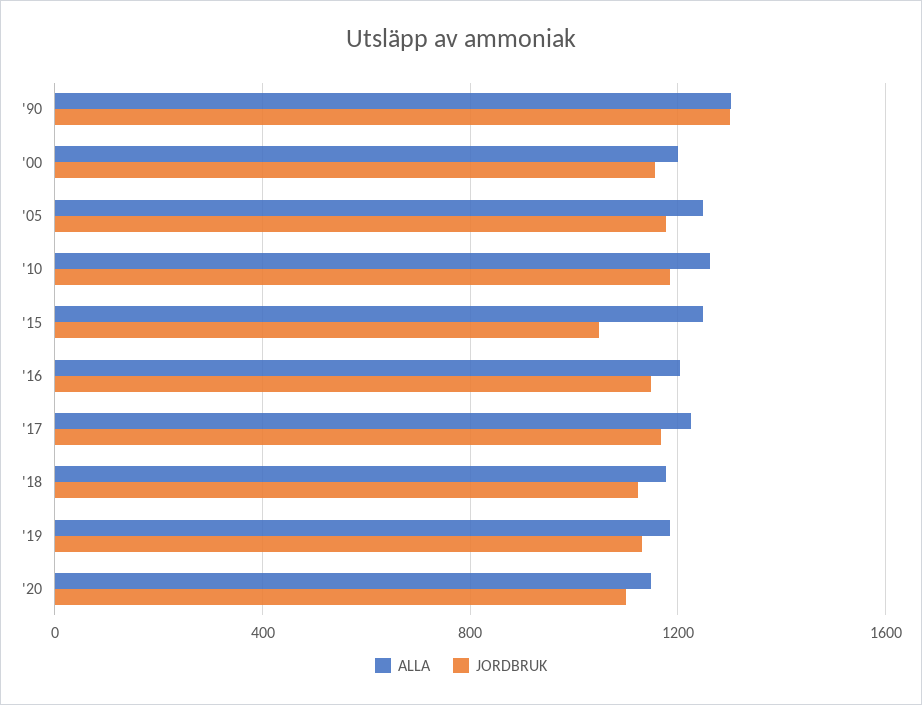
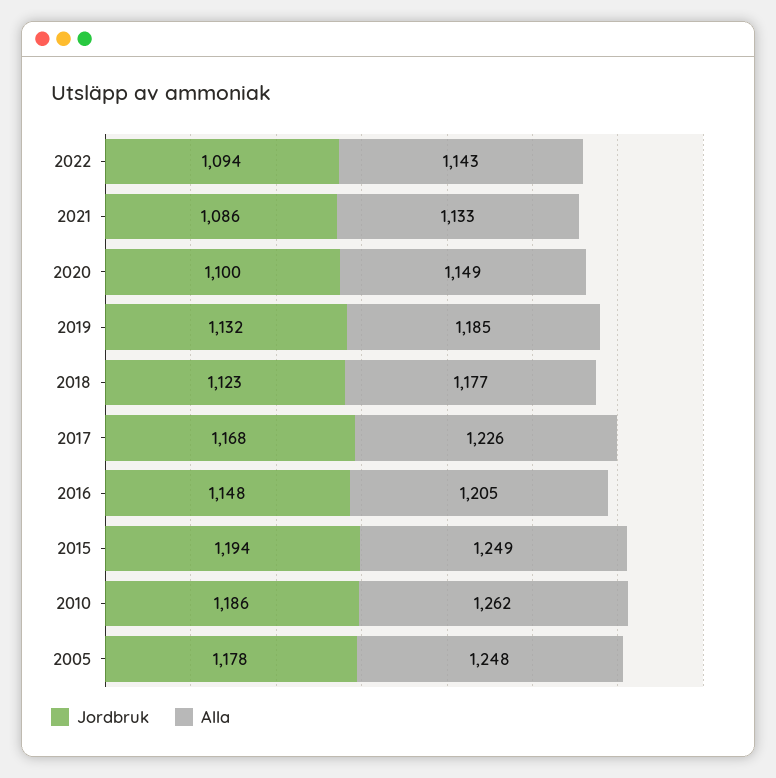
ALLA, '90: 1300 -> none
JORDBRUK, '90: 1300 -> none
ALLA, '00: 1200 -> none
JORDBRUK, '00: 1150 -> none
JORDBRUK, '15: 1050 -> 1194
JORDBRUK, 2022: none -> 1094
ALLA, 2022: none -> 1143
JORDBRUK, 2021: none -> 1086
ALLA, 2021: none -> 1133

